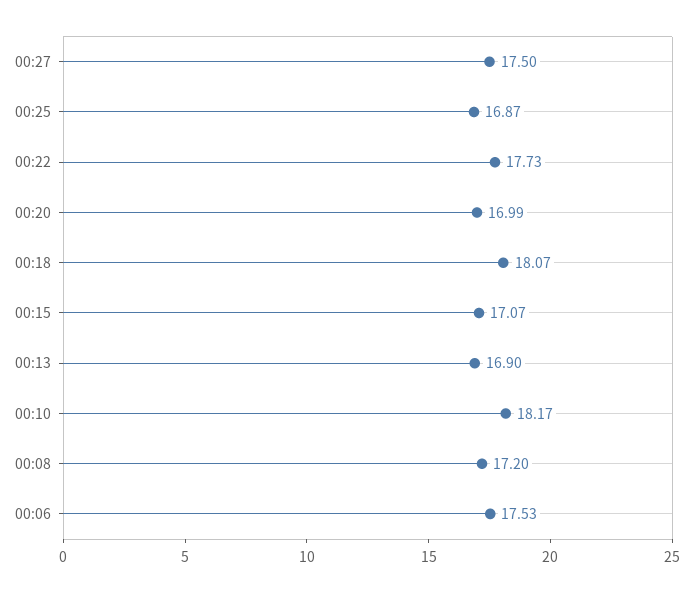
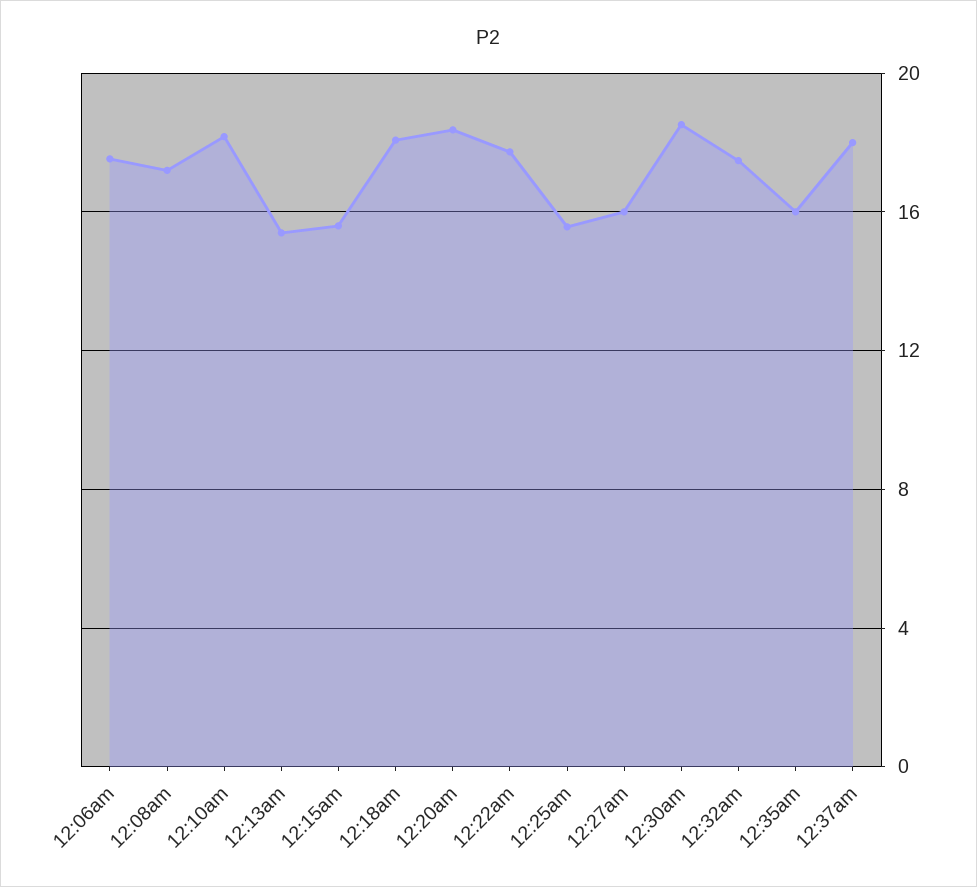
00:27: 17.5 -> 16
00:25: 16.87 -> 15.5
00:20: 16.99 -> 18.5
00:15: 17.07 -> 15.5
00:13: 16.9 -> 15.5
12:30am: none -> 18.5
12:32am: none -> 17.5
12:35am: none -> 16
12:37am: none -> 18

